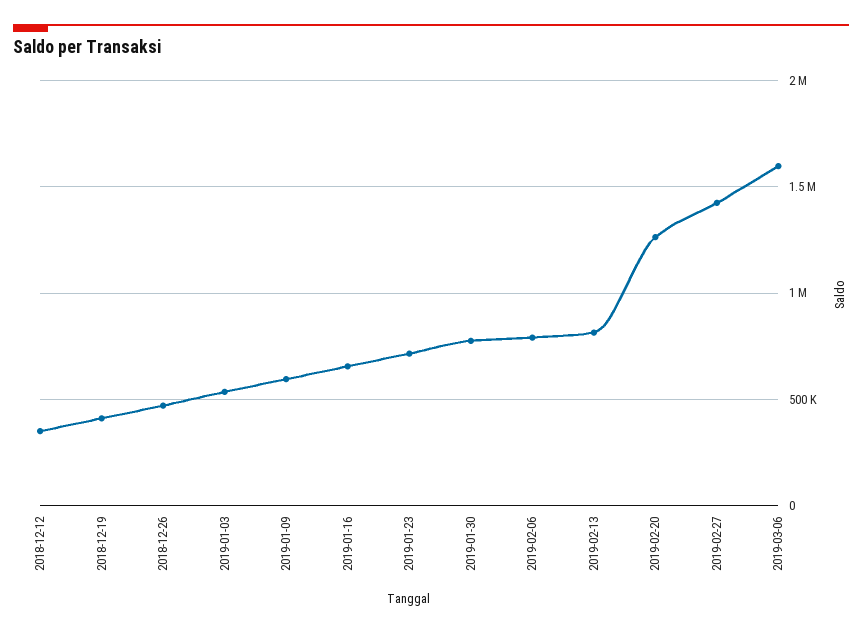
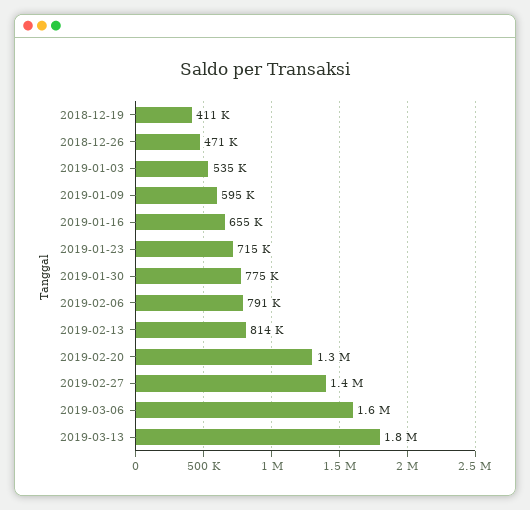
2018-12-12: 350000 -> none
2019-03-13: none -> 1800000

